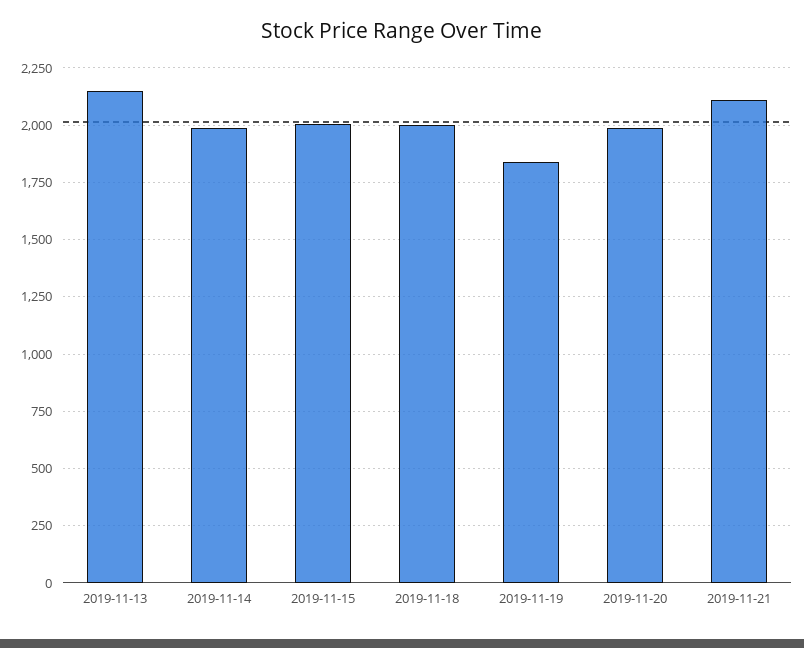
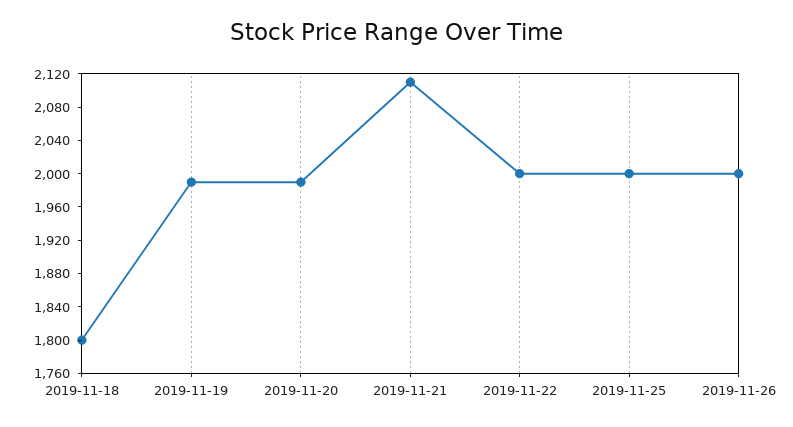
2019-11-13: 2150 -> none
2019-11-14: 2000 -> none
2019-11-15: 2000 -> none
2019-11-18: 2000 -> 1800
2019-11-19: 1850 -> 1990
2019-11-22: none -> 2000
2019-11-25: none -> 2000
2019-11-26: none -> 2000

